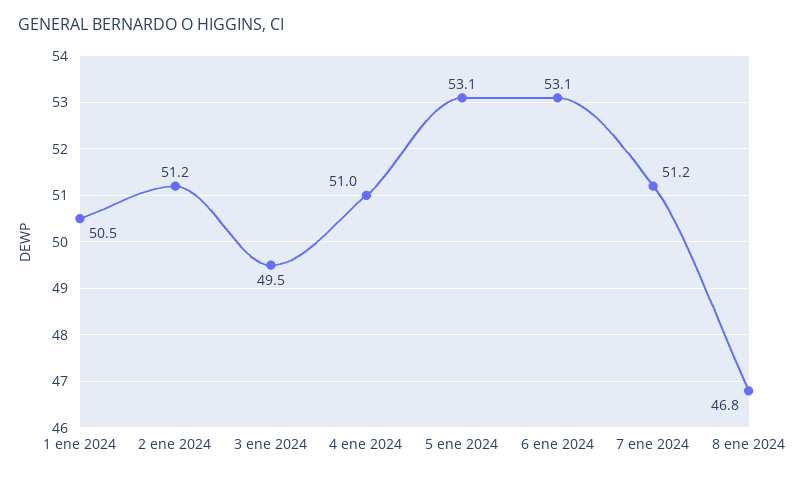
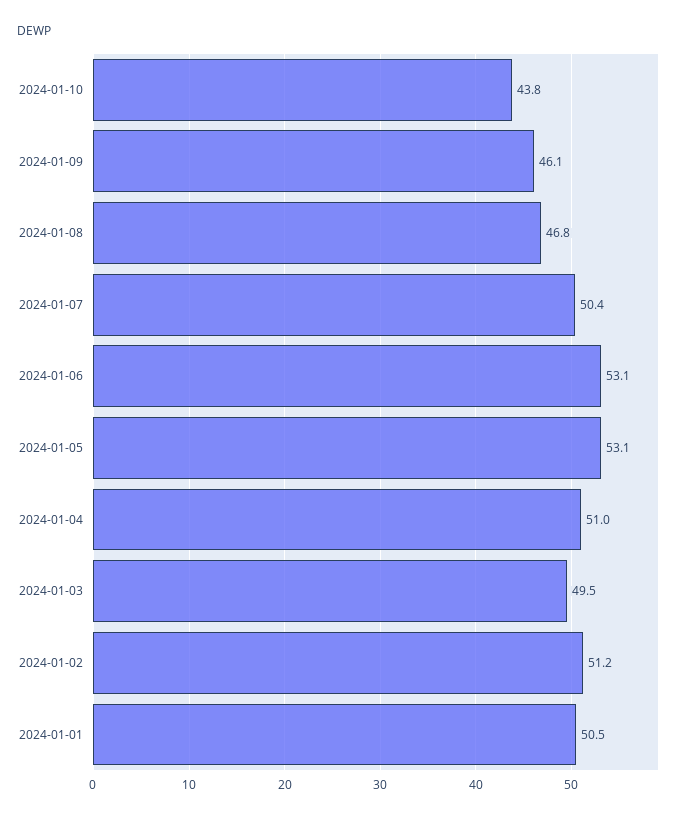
7 ene 2024: 51.2 -> 50.4
2024-01-10: none -> 43.8
2024-01-09: none -> 46.1

